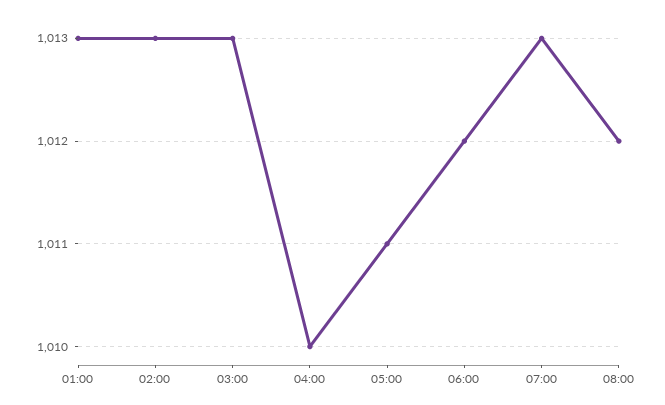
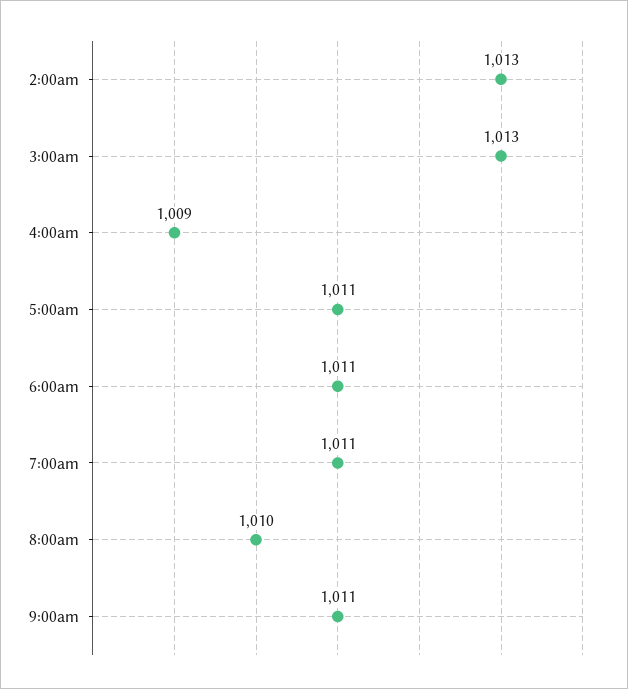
01:00: 1013 -> none
04:00: 1010 -> 1009
06:00: 1012 -> 1011
07:00: 1013 -> 1011
08:00: 1012 -> 1010
9:00am: none -> 1011

